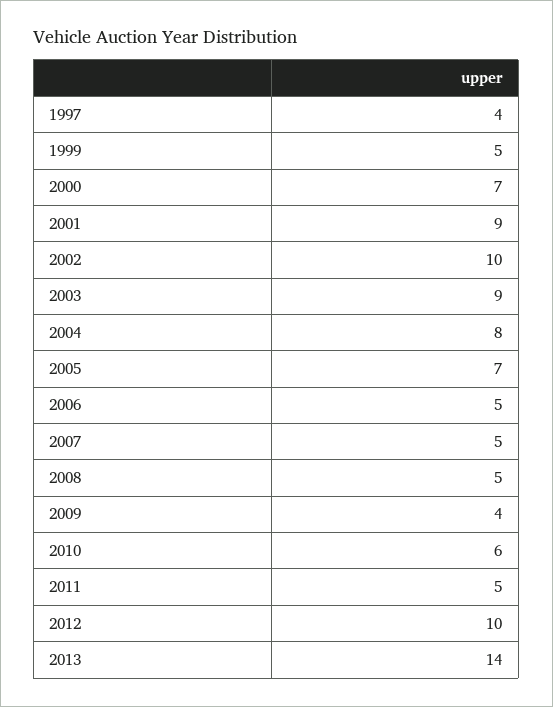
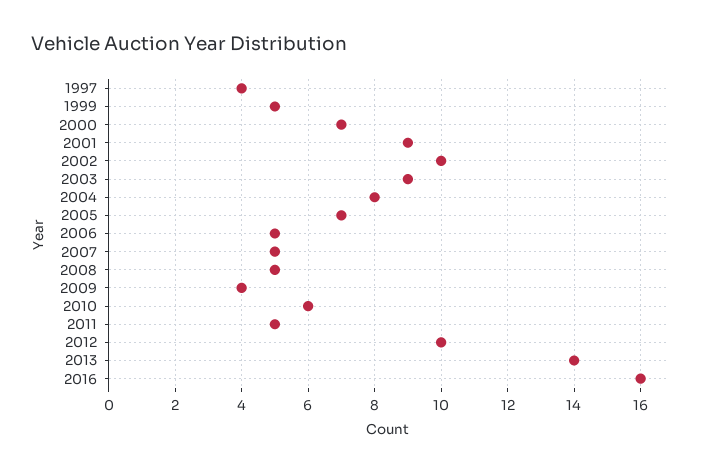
2016: none -> 16

